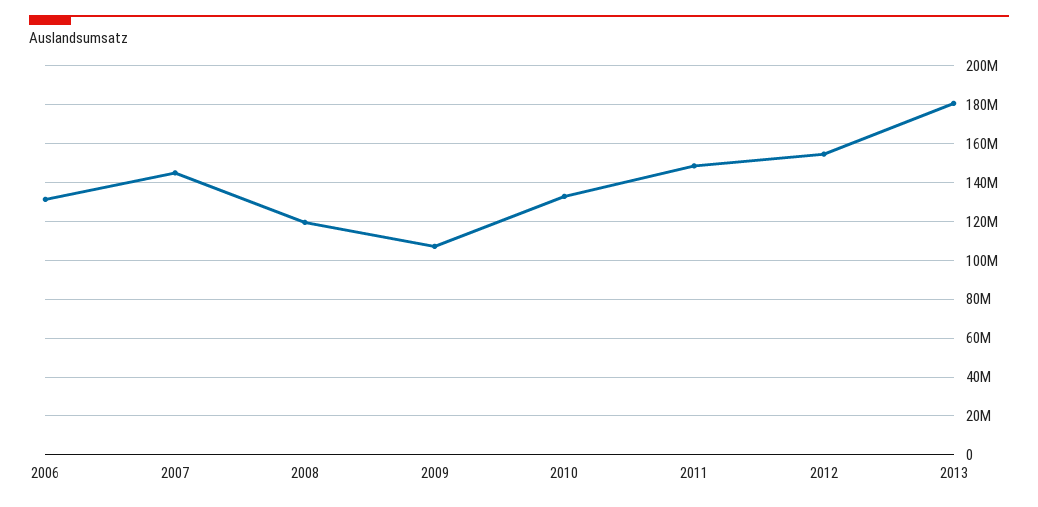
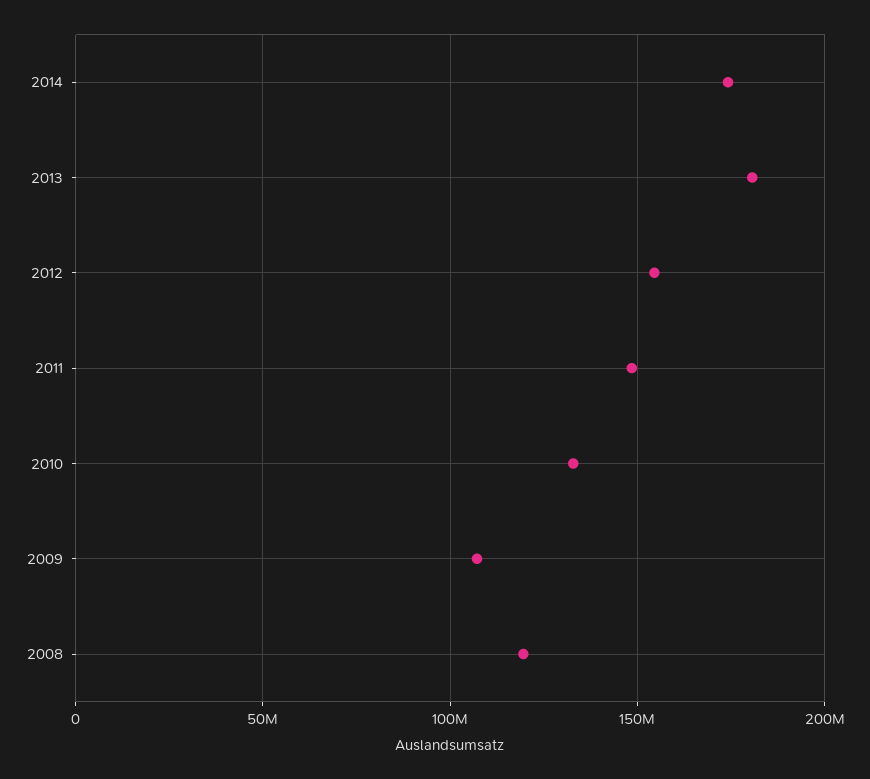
2006: 130000000 -> none
2007: 145000000 -> none
2014: none -> 175000000

